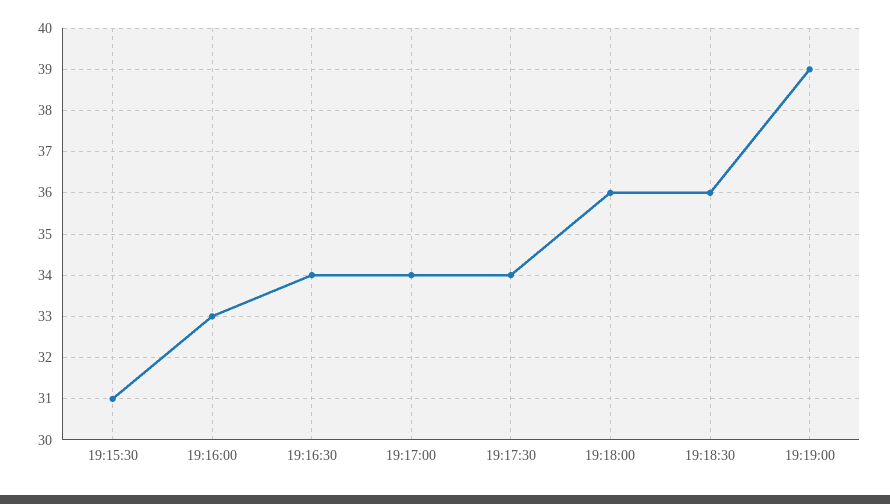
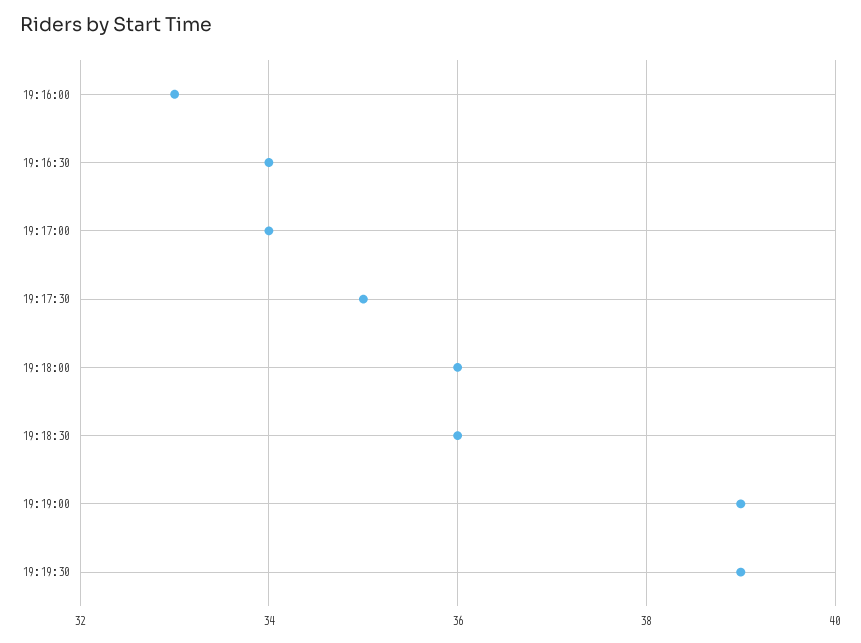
19:15:30: 31 -> none
19:17:30: 34 -> 35
19:19:30: none -> 39

